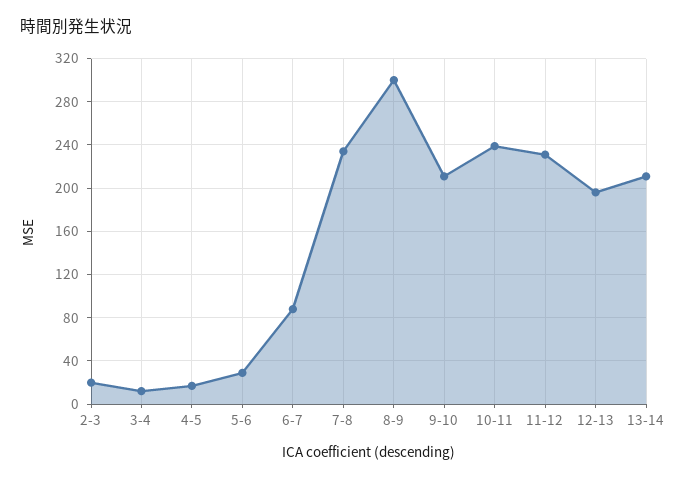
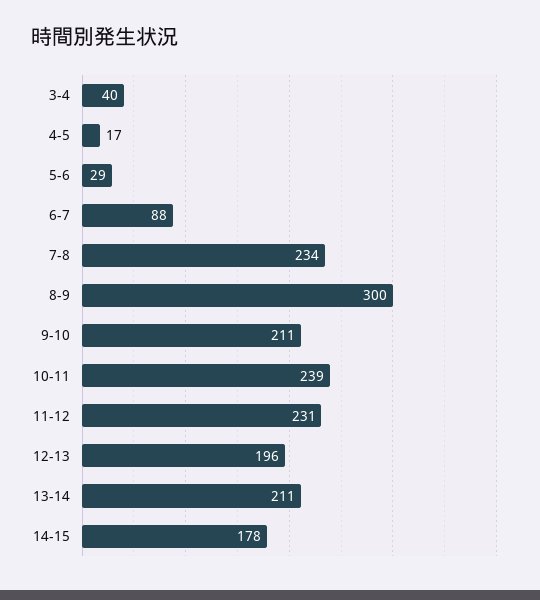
2-3: 20 -> none
3-4: 10 -> 40
14-15: none -> 178

